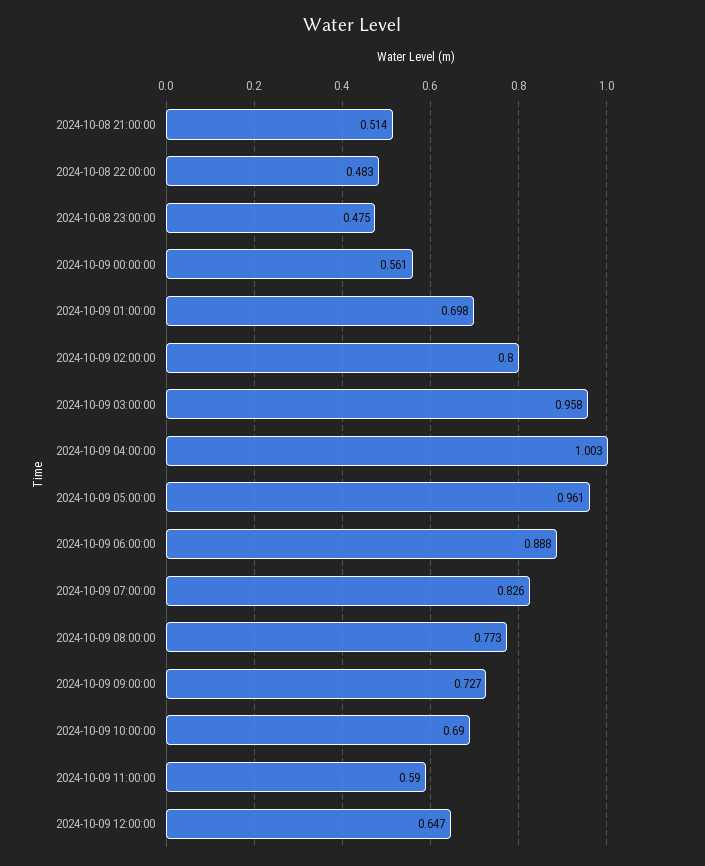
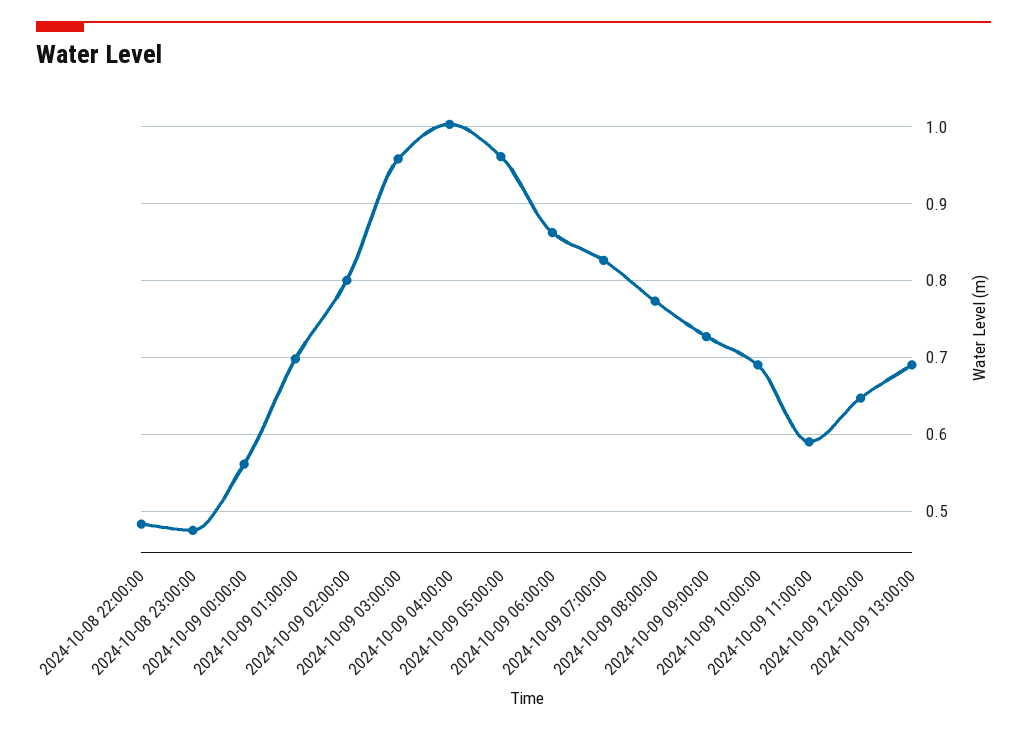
2024-10-08 21:00:00: 0.514 -> none
2024-10-09 06:00:00: 0.888 -> 0.86
2024-10-09 13:00:00: none -> 0.69

